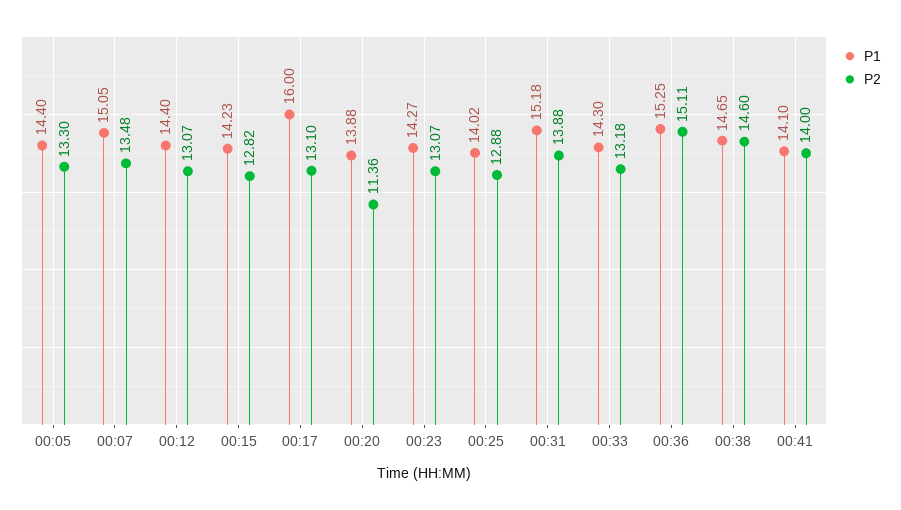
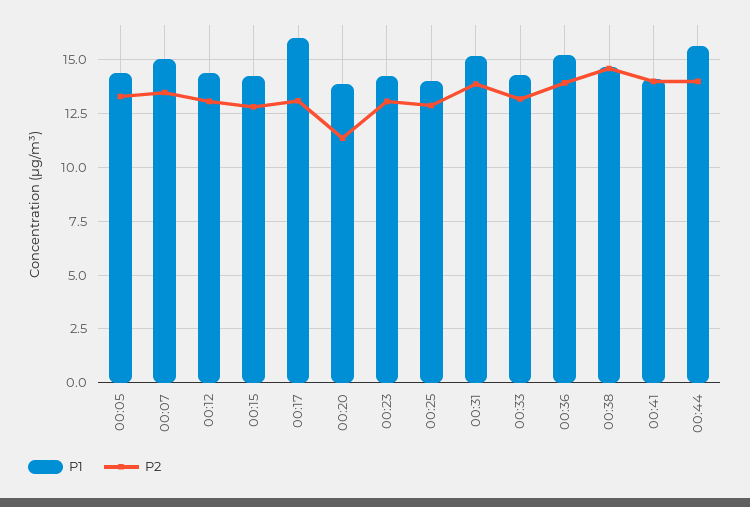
P2, 00:36: 15.11 -> 14
P1, 00:44: none -> 15.5
P2, 00:44: none -> 14

